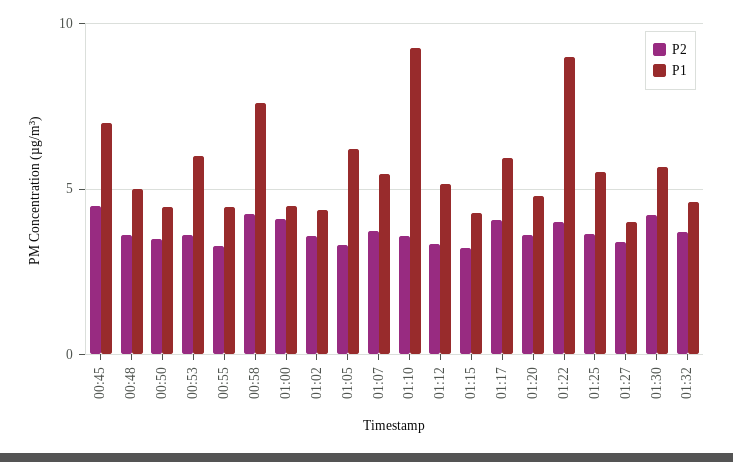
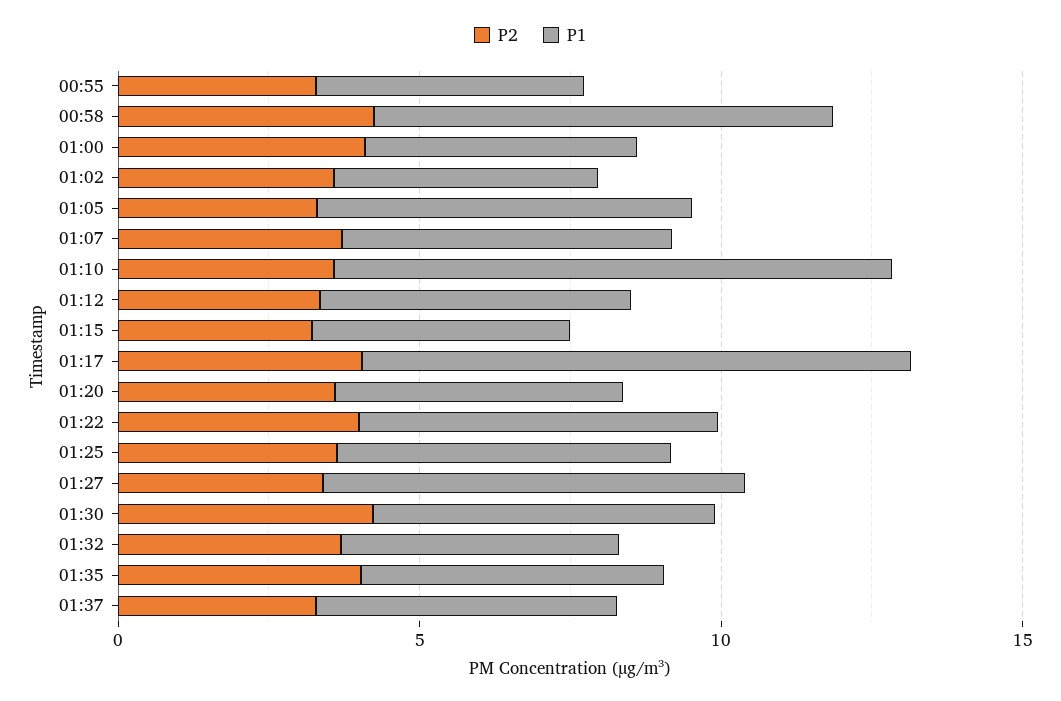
P2, 00:45: 4.5 -> none
P1, 00:45: 7 -> none
P2, 00:48: 3.5 -> none
P1, 00:48: 5 -> none
P2, 00:50: 3.5 -> none
P1, 00:50: 4.5 -> none
P2, 00:53: 3.5 -> none
P1, 00:53: 6 -> none
P1, 01:17: 6 -> 9
P1, 01:22: 9 -> 6
P1, 01:27: 4 -> 7
P2, 01:35: none -> 4
P1, 01:35: none -> 5
P2, 01:37: none -> 3
P1, 01:37: none -> 5

